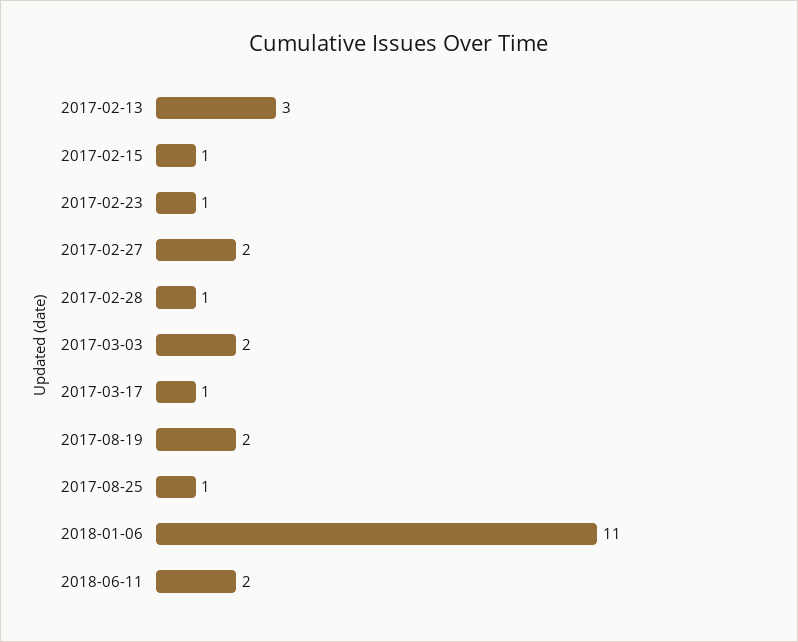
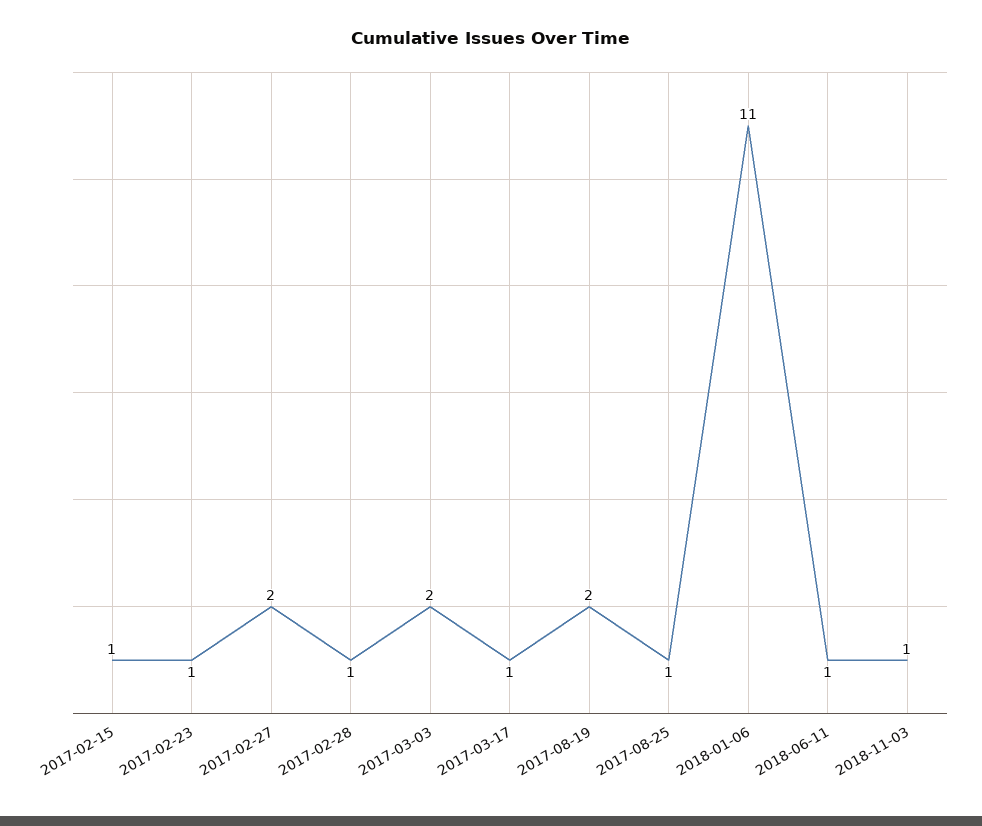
2017-02-13: 3 -> none
2018-06-11: 2 -> 1
2018-11-03: none -> 1

